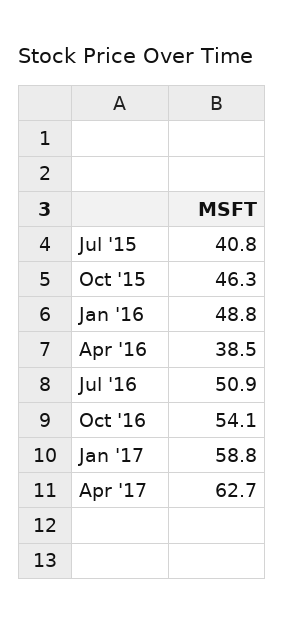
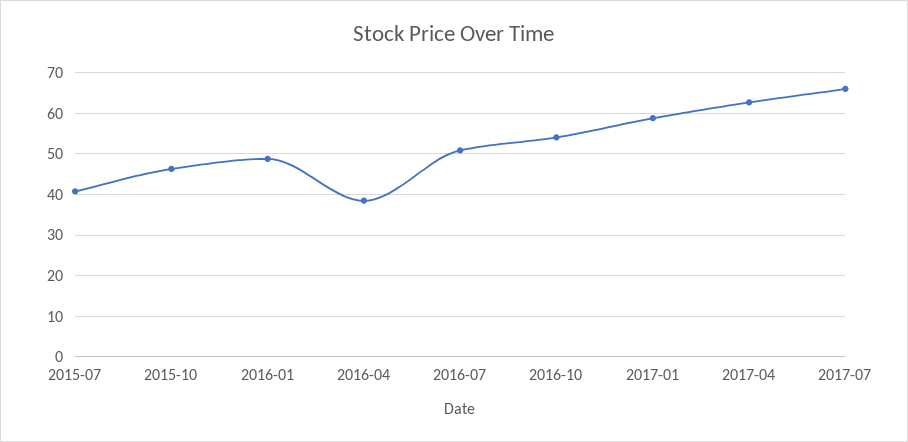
2017-07: none -> 66

